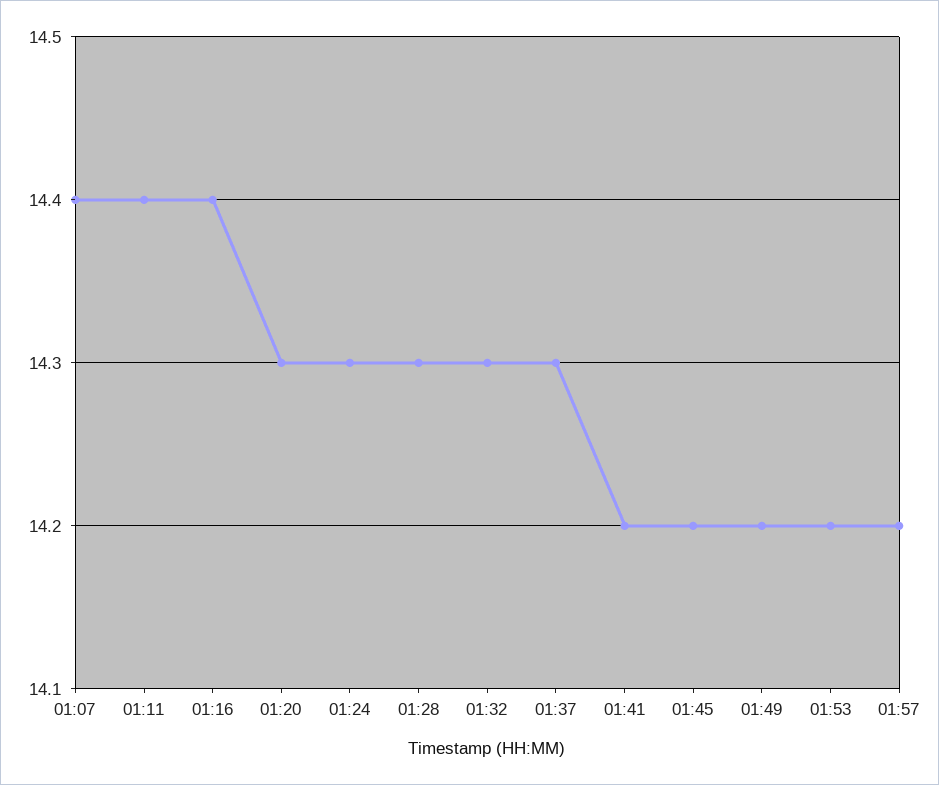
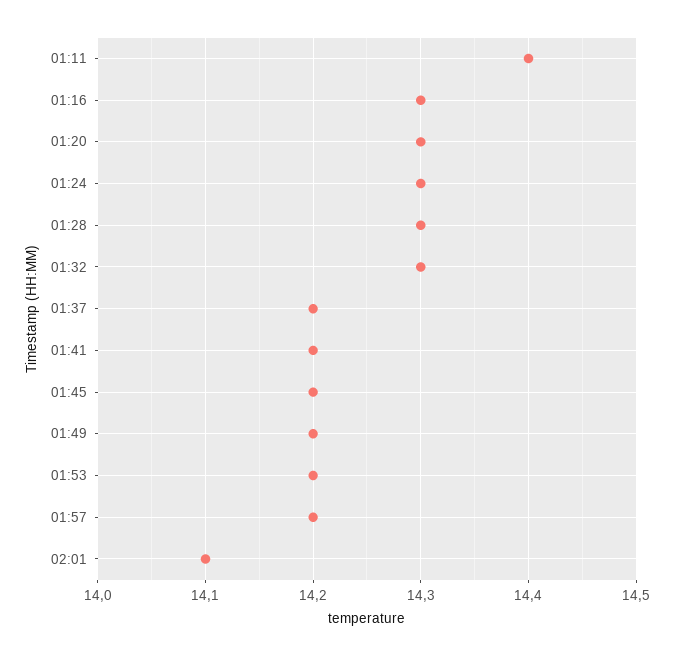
01:07: 14.4 -> none
01:16: 14.4 -> 14.3
01:37: 14.3 -> 14.2
02:01: none -> 14.1

